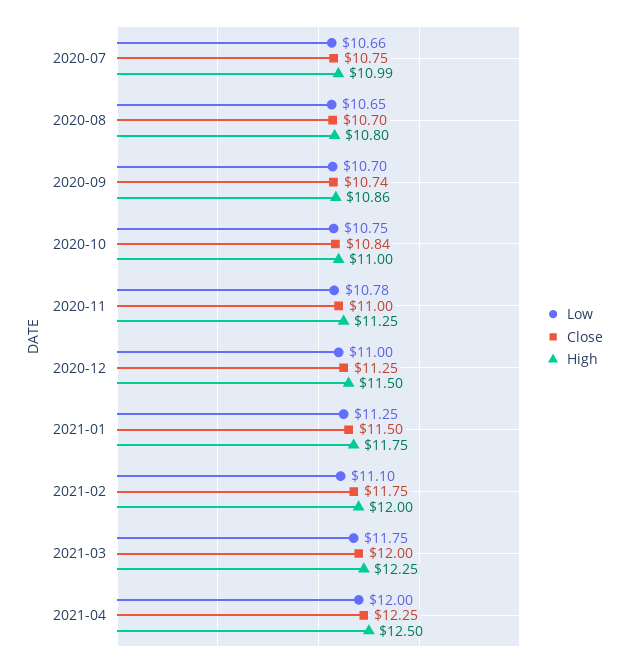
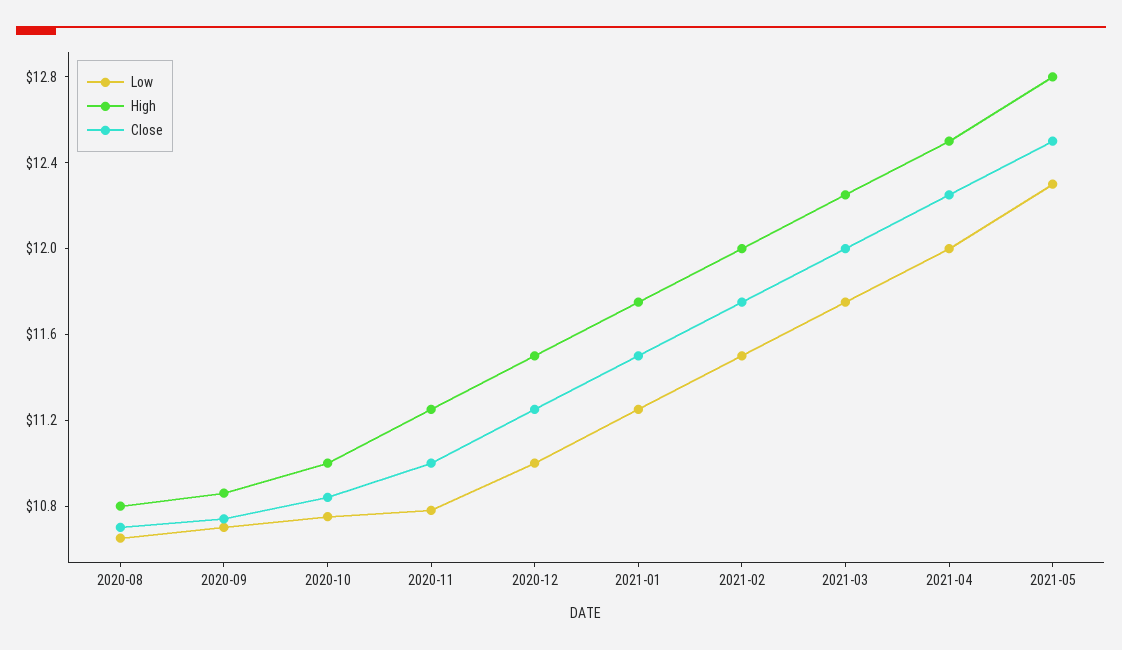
Low, 2020-07: 10.66 -> none
Close, 2020-07: 10.75 -> none
High, 2020-07: 10.99 -> none
Low, 2021-02: 11.1 -> 11.5
Low, 2021-05: none -> 12.3
High, 2021-05: none -> 12.8
Close, 2021-05: none -> 12.5

